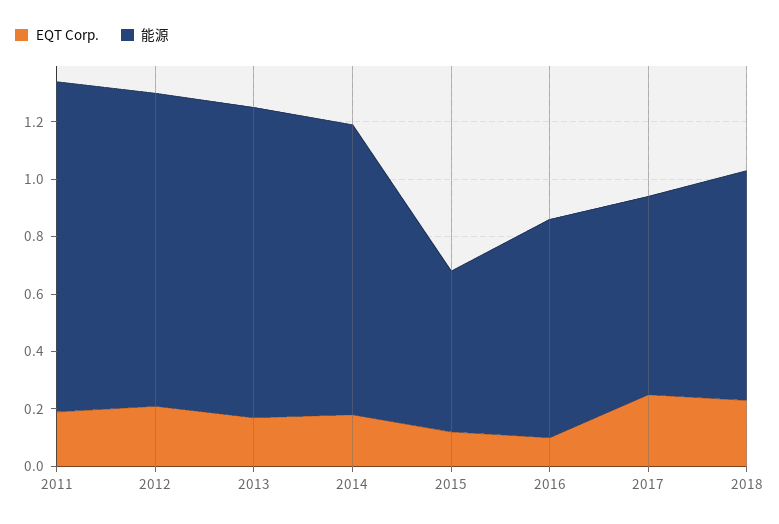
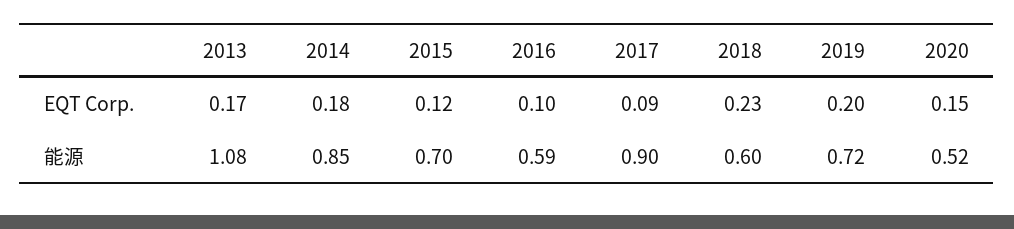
EQT Corp., 2011: 0.2 -> none
能源, 2011: 1.15 -> none
EQT Corp., 2012: 0.2 -> none
能源, 2012: 1.1 -> none
能源, 2014: 1 -> 0.85
能源, 2015: 0.55 -> 0.7
能源, 2016: 0.75 -> 0.59
EQT Corp., 2017: 0.25 -> 0.09
能源, 2017: 0.7 -> 0.9
能源, 2018: 0.8 -> 0.6
EQT Corp., 2019: none -> 0.2
EQT Corp., 2020: none -> 0.15
能源, 2019: none -> 0.72
能源, 2020: none -> 0.52

